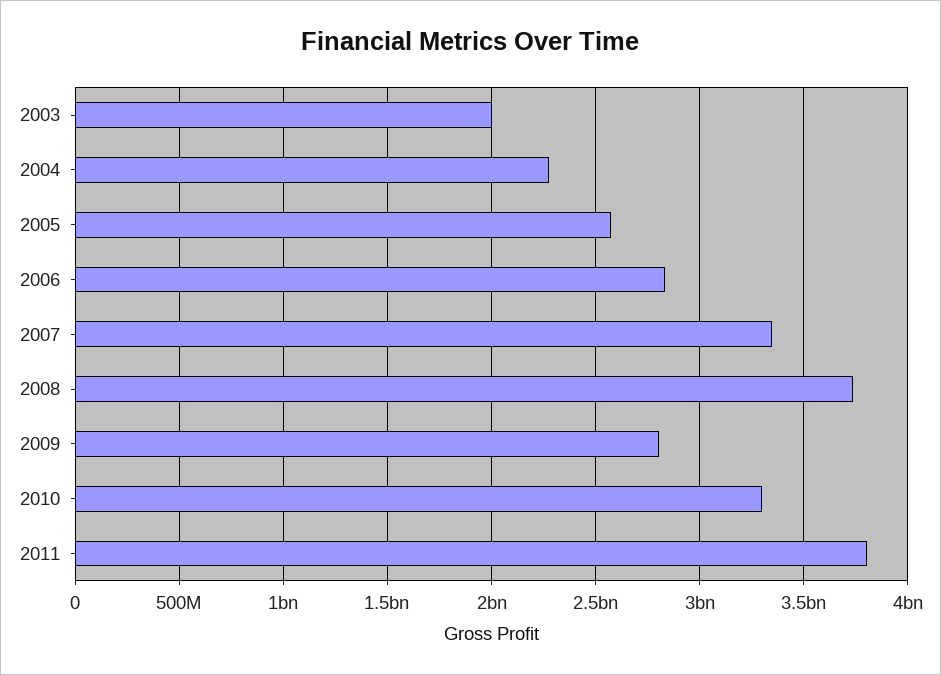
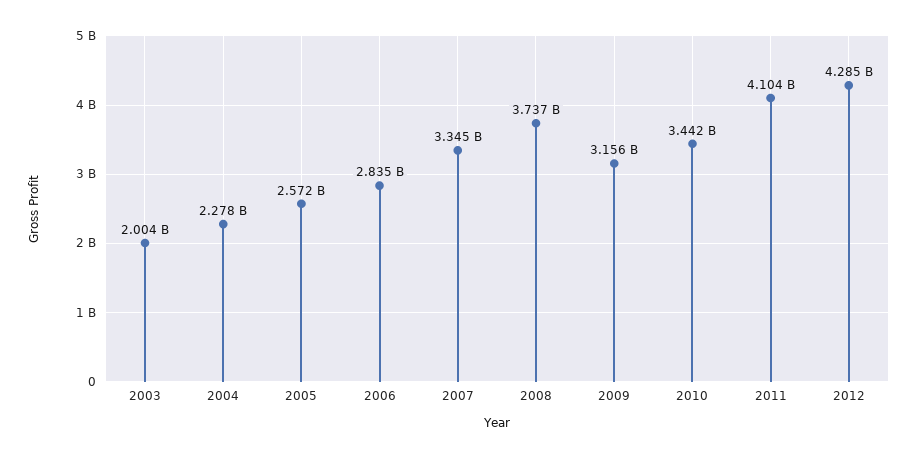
2009: 2800000000 -> 3156000000
2010: 3300000000 -> 3442000000
2011: 3800000000 -> 4104000000
2012: none -> 4285000000

